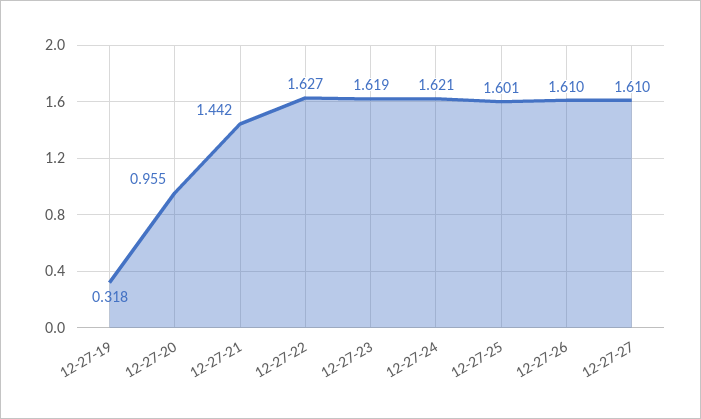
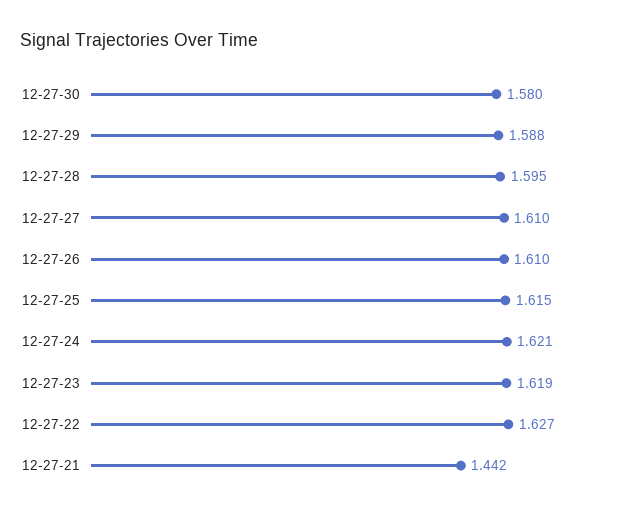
12-27-19: 0.318 -> none
12-27-20: 0.955 -> none
12-27-25: 1.601 -> 1.615
12-27-30: none -> 1.58
12-27-29: none -> 1.588
12-27-28: none -> 1.595

